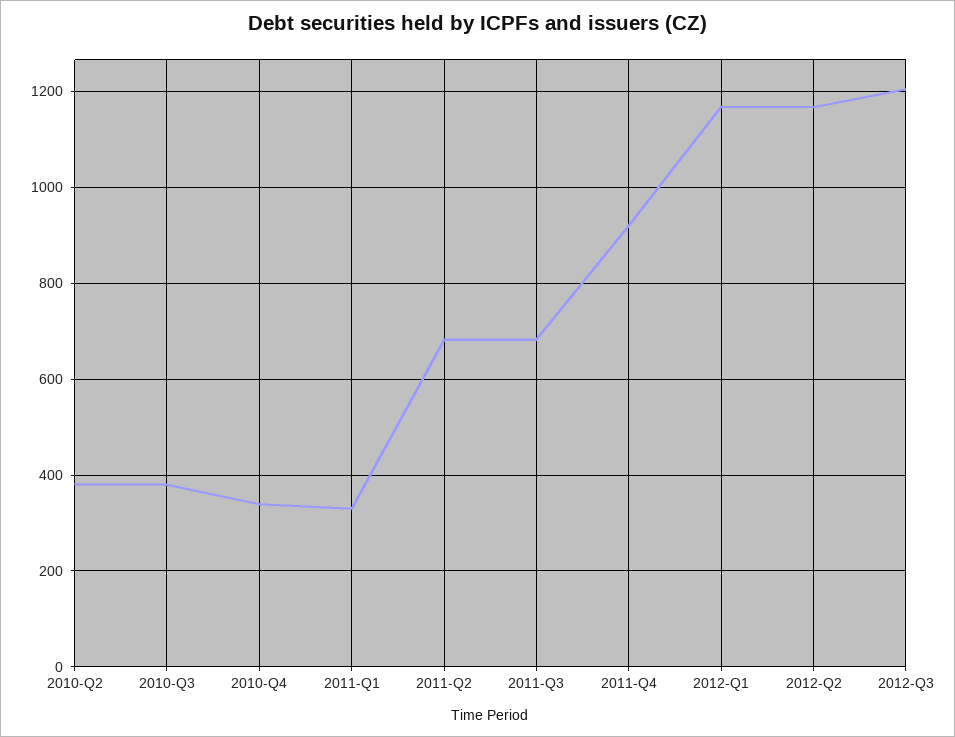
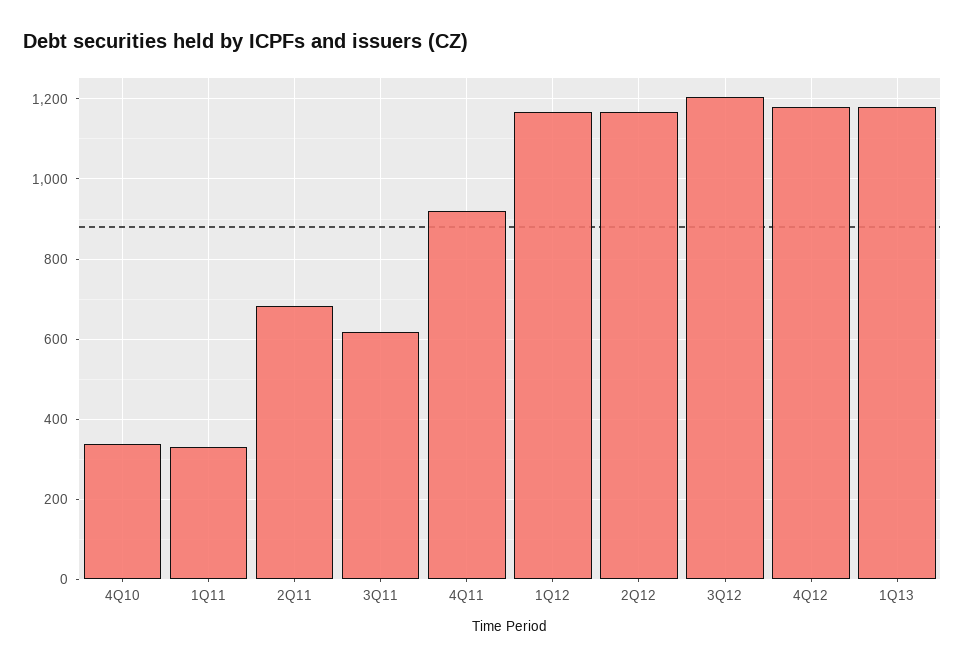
2010-Q2: 380 -> none
2010-Q3: 380 -> none
2011-Q3: 680 -> 620
4Q12: none -> 1180
1Q13: none -> 1180

